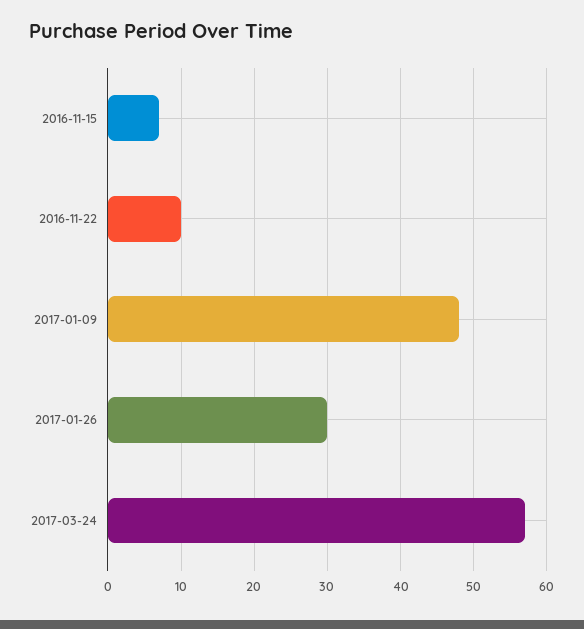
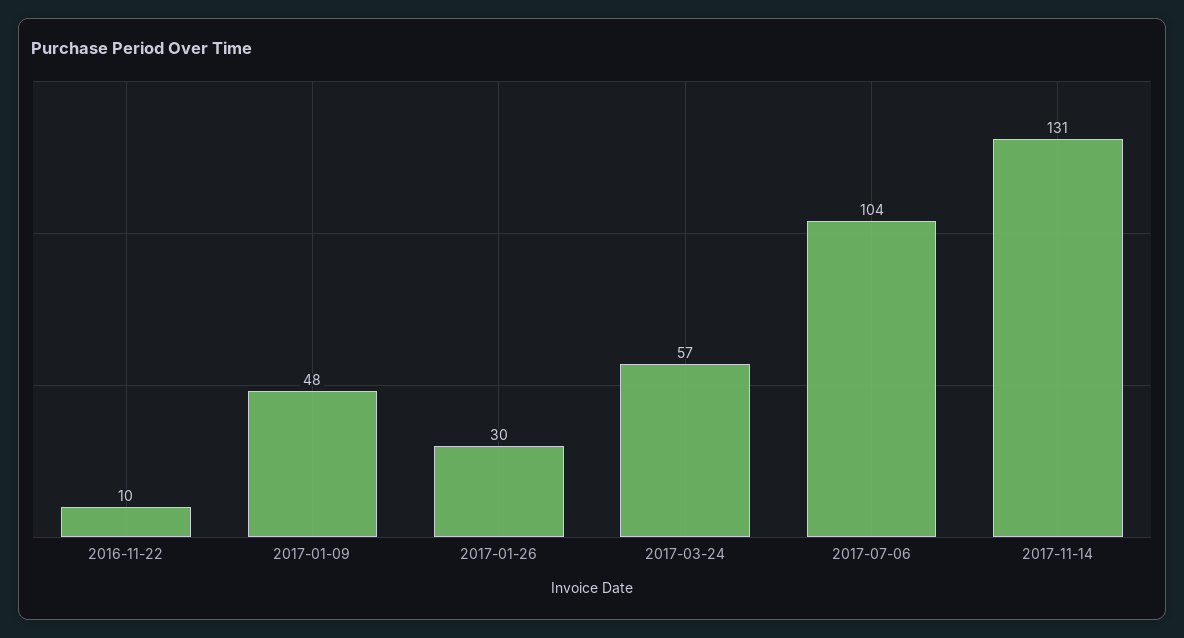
2016-11-15: 7 -> none
2017-07-06: none -> 104
2017-11-14: none -> 131

